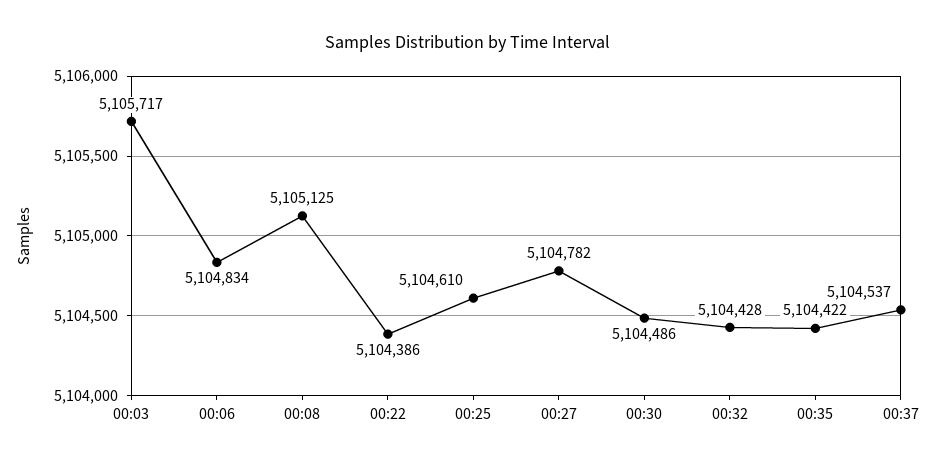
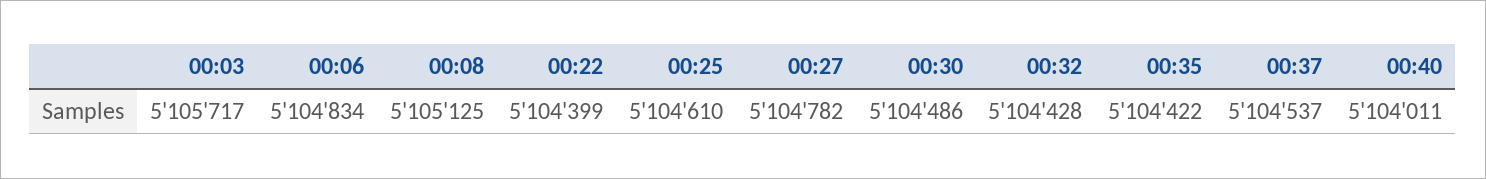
00:22: 5104386 -> 5104399
00:40: none -> 5104011

